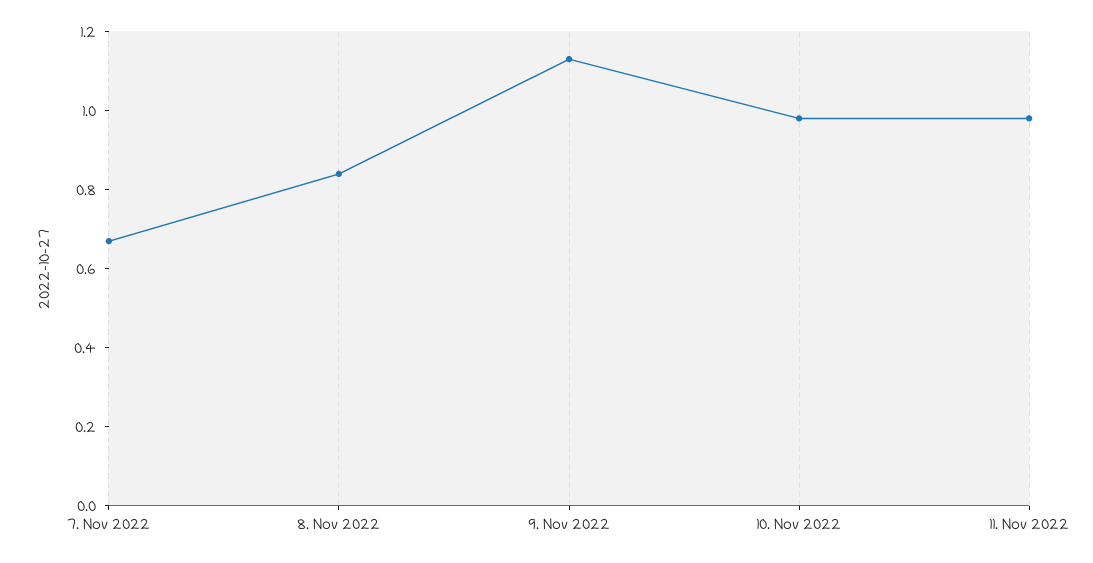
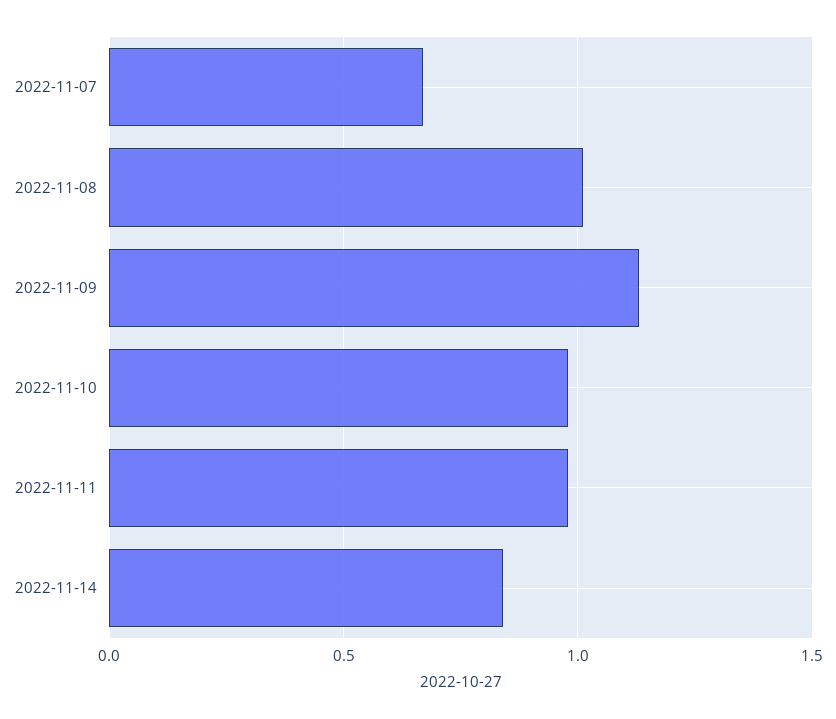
8. Nov 2022: 0.85 -> 1
2022-11-14: none -> 0.85

